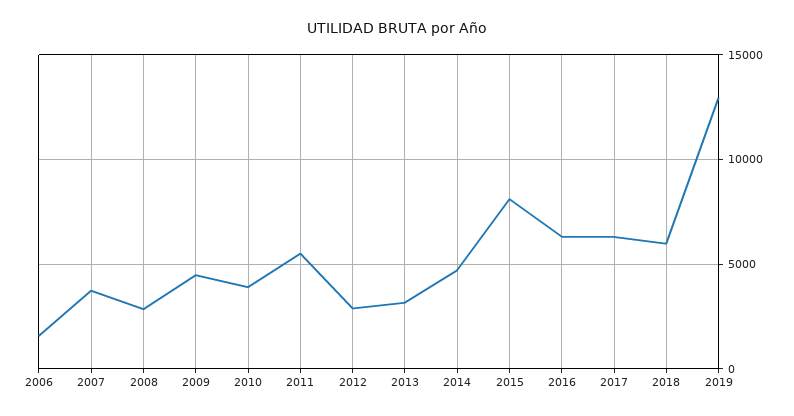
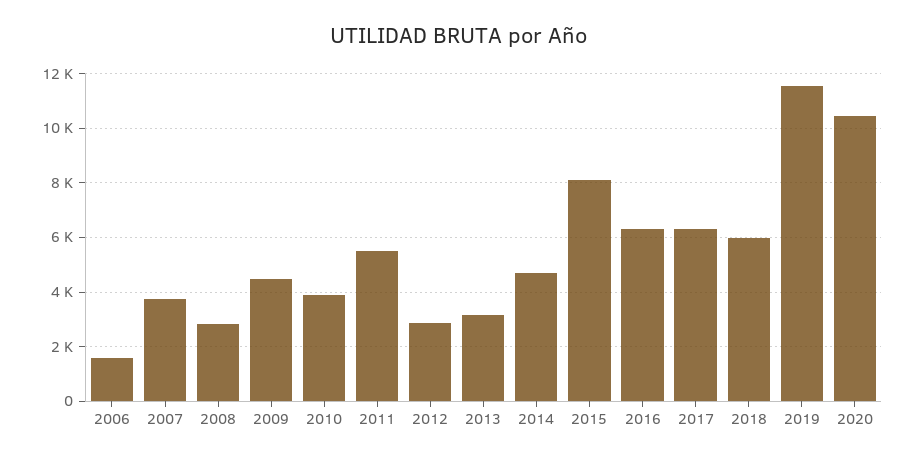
2019: 13000 -> 11500
2020: none -> 10500

